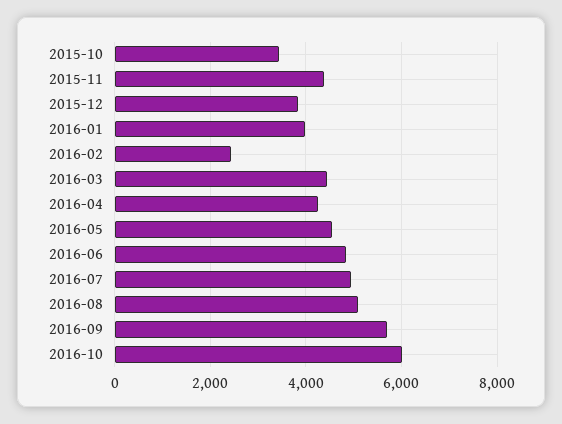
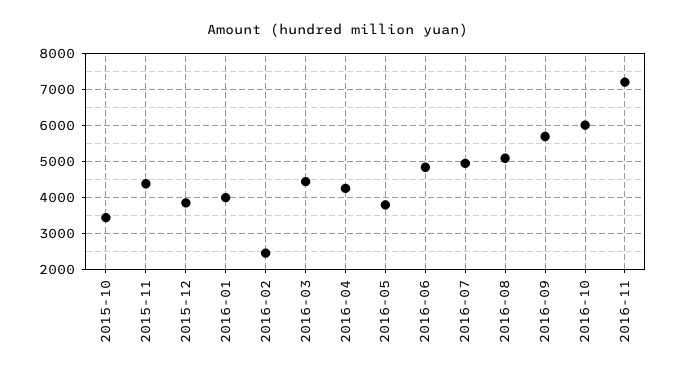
2016-05: 4600 -> 3800
2016-11: none -> 7200

